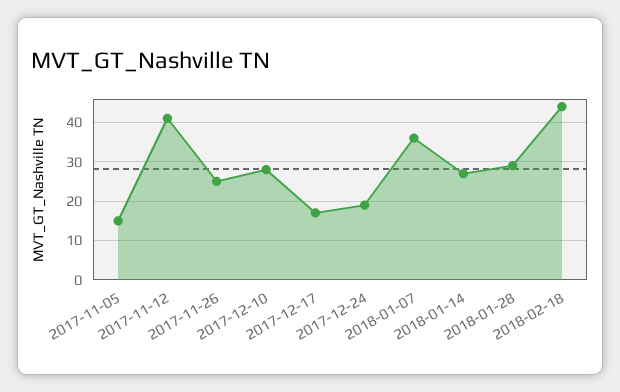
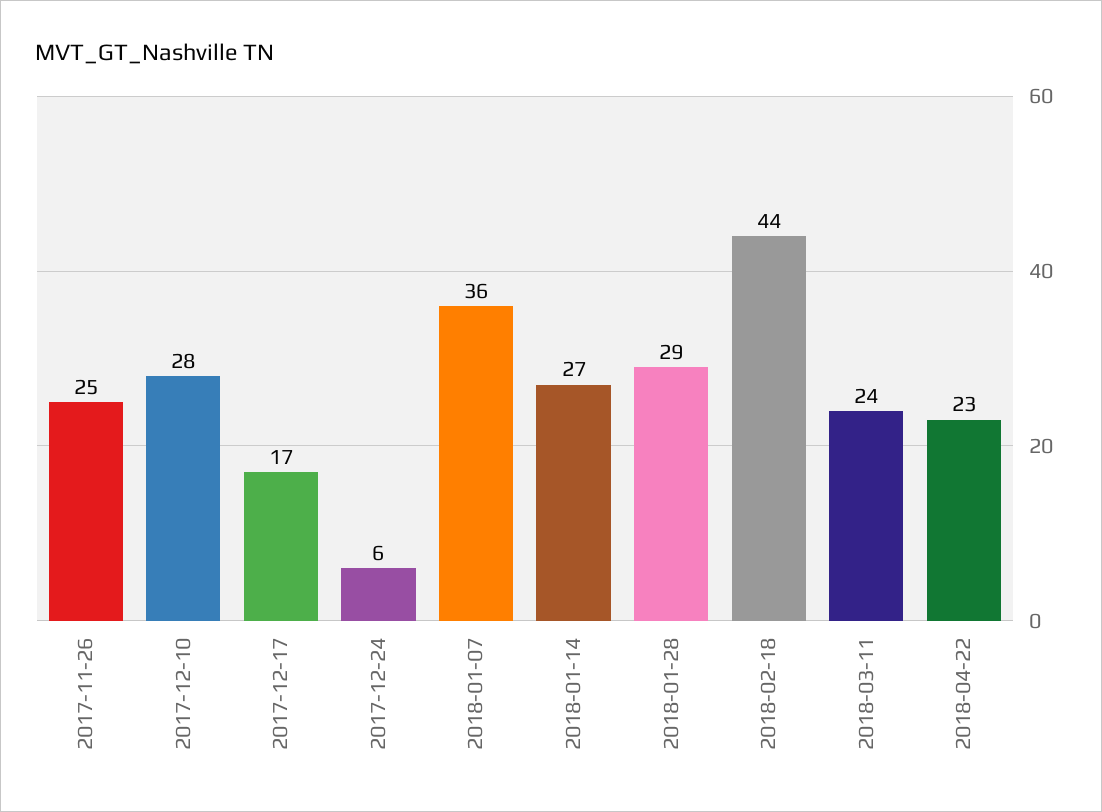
2017-11-05: 15 -> none
2017-11-12: 40 -> none
2017-12-24: 20 -> 6
2018-03-11: none -> 24
2018-04-22: none -> 23

